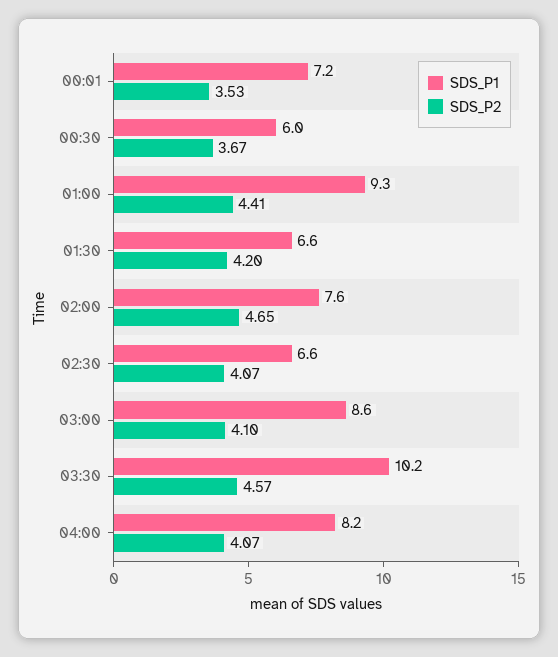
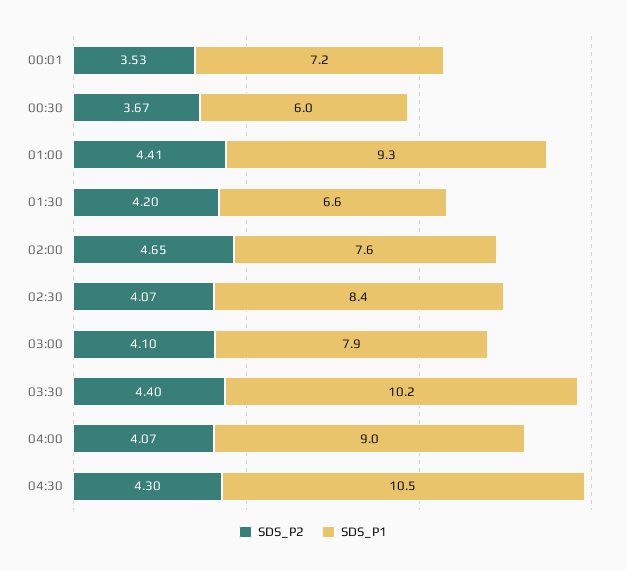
SDS_P1, 02:30: 6.6 -> 8.4
SDS_P1, 03:00: 8.6 -> 7.9
SDS_P2, 03:30: 4.57 -> 4.4
SDS_P1, 04:00: 8.2 -> 9
SDS_P2, 04:30: none -> 4.3
SDS_P1, 04:30: none -> 10.5

